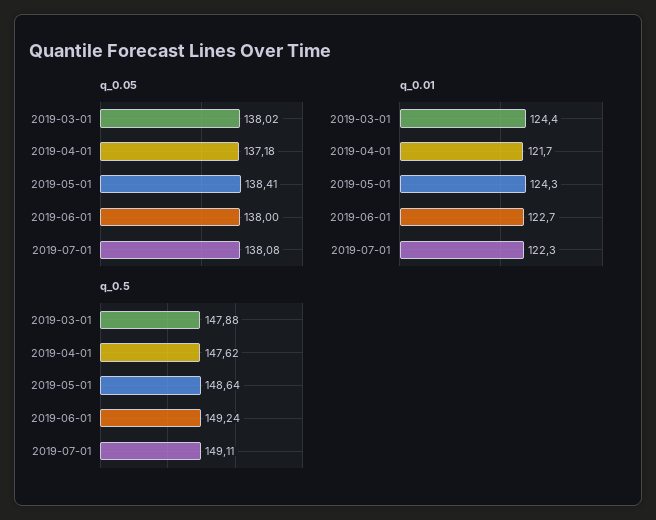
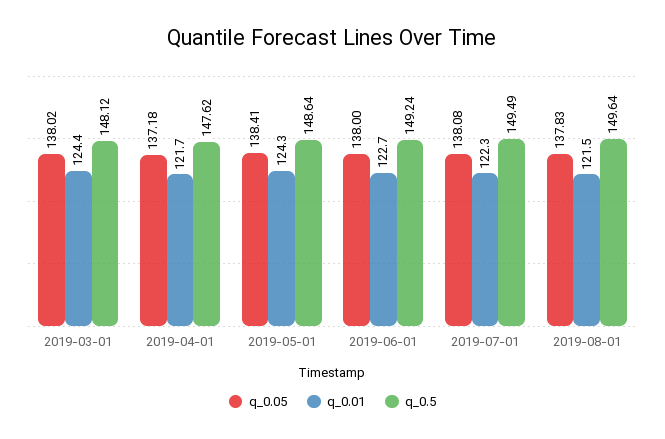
q_0.5, 2019-03-01: 147.88 -> 148.12
q_0.5, 2019-07-01: 149.11 -> 149.49
q_0.05, 2019-08-01: none -> 137.83
q_0.01, 2019-08-01: none -> 121.5
q_0.5, 2019-08-01: none -> 149.64

